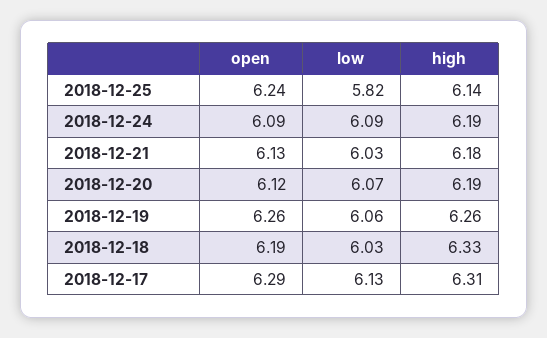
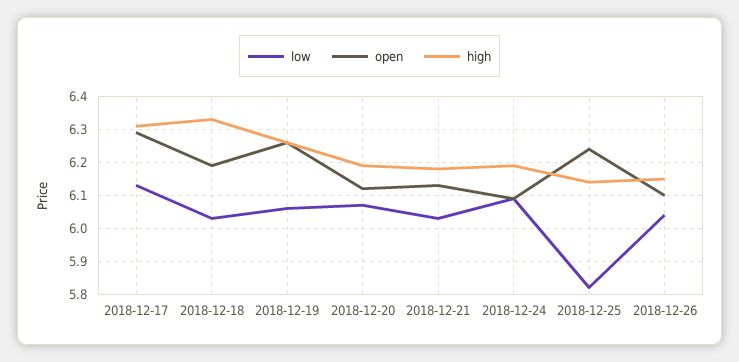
low, 2018-12-26: none -> 6.05
open, 2018-12-26: none -> 6.1
high, 2018-12-26: none -> 6.15

